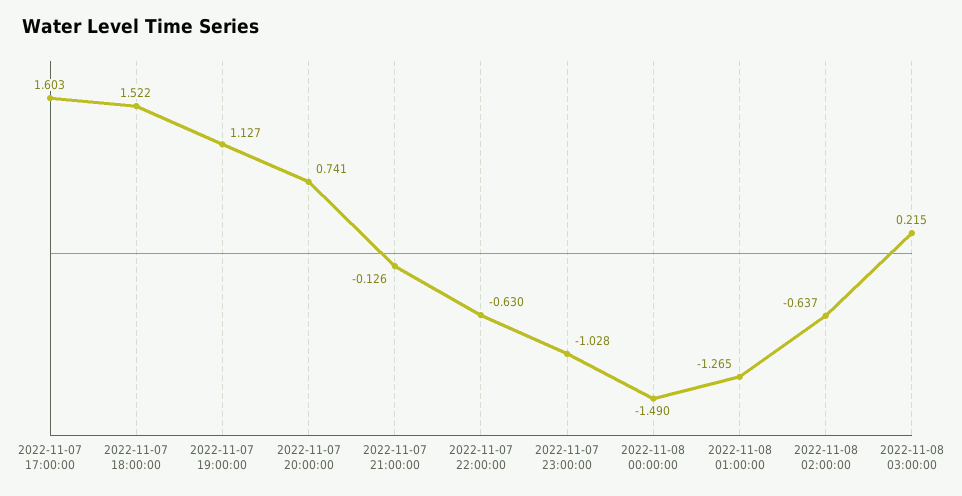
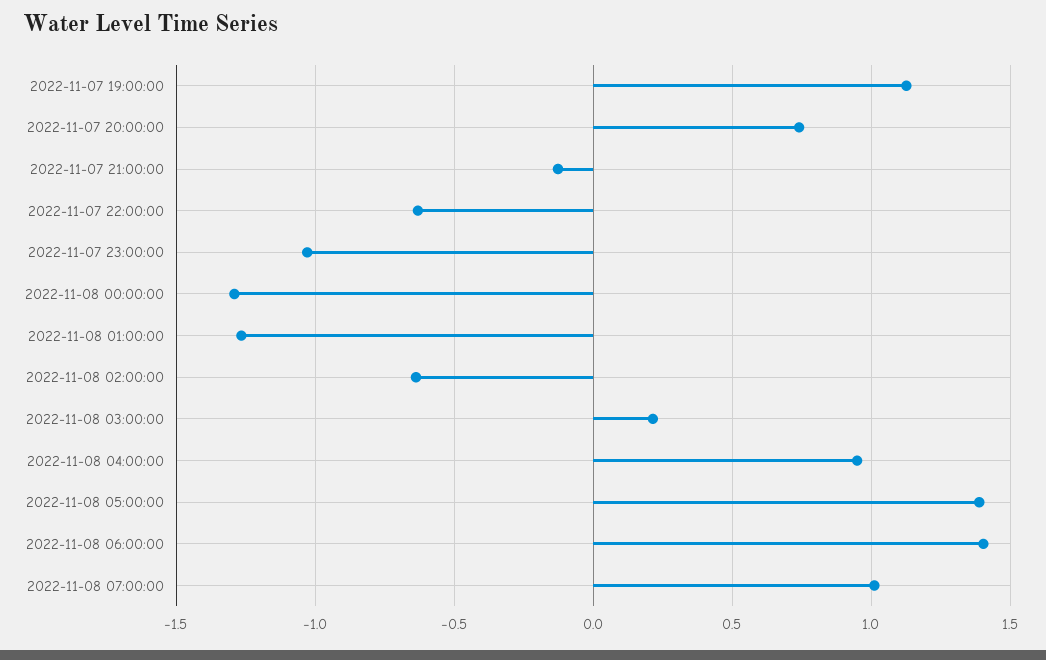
2022-11-07 17:00:00: 1.603 -> none
2022-11-07 18:00:00: 1.522 -> none
2022-11-08 00:00:00: -1.49 -> -1.3
2022-11-08 04:00:00: none -> 0.95
2022-11-08 05:00:00: none -> 1.4
2022-11-08 06:00:00: none -> 1.4
2022-11-08 07:00:00: none -> 1

